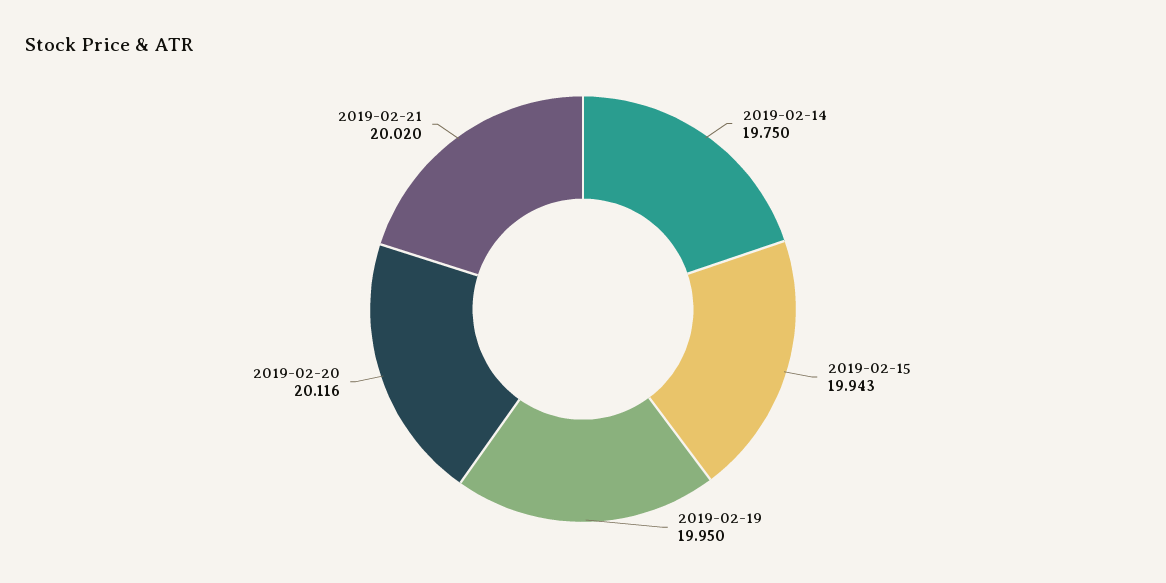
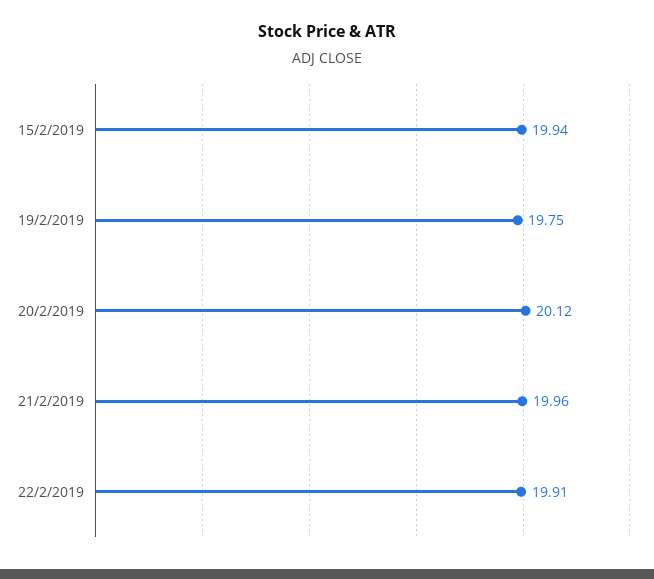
2019-02-14: 19.75 -> none
2019-02-19: 19.95 -> 19.75
2019-02-21: 20.02 -> 19.96
22/2/2019: none -> 19.91

